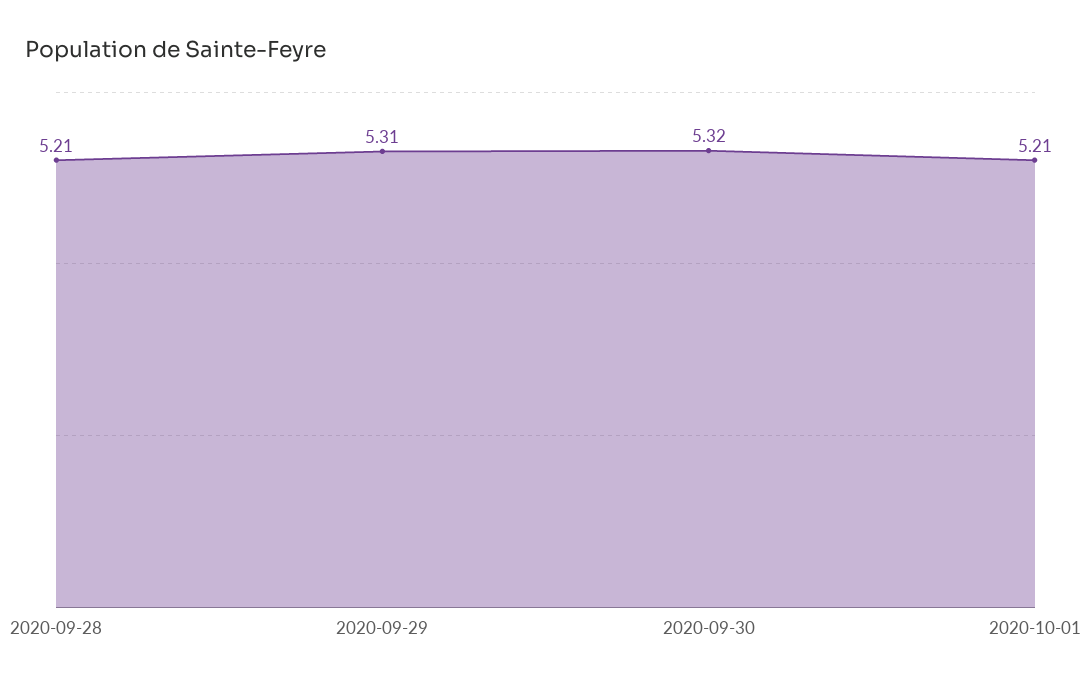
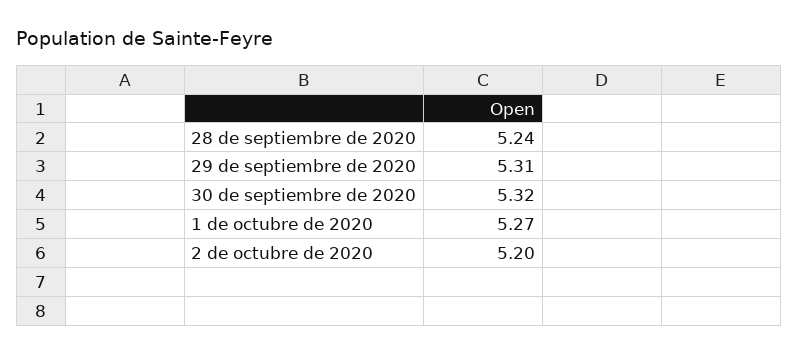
2020-09-28: 5.21 -> 5.24
2020-10-01: 5.21 -> 5.27
2 de octubre de 2020: none -> 5.2

